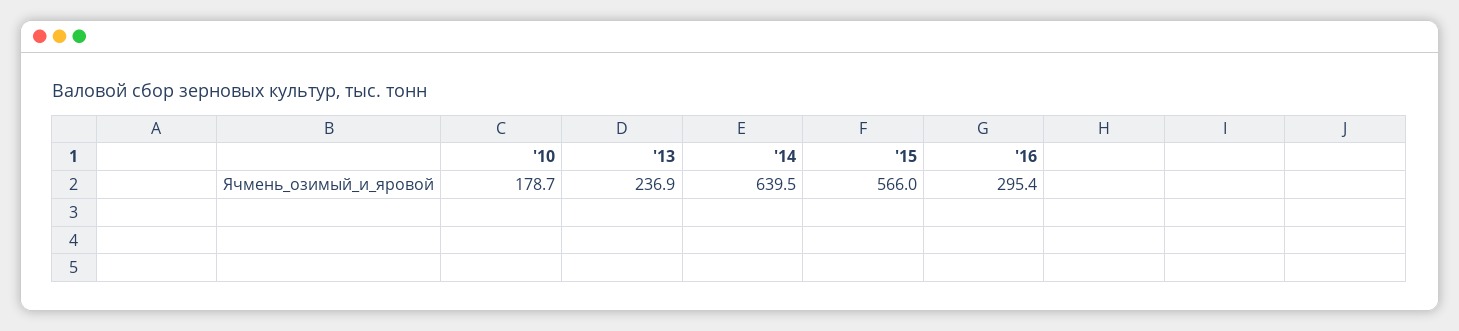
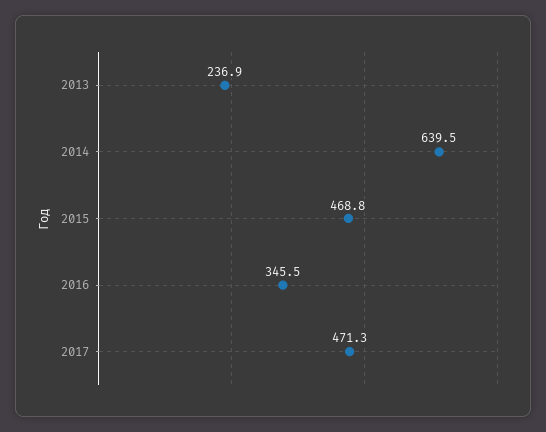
'10: 178.7 -> none
'15: 566 -> 468.8
'16: 295.4 -> 345.5
2017: none -> 471.3

